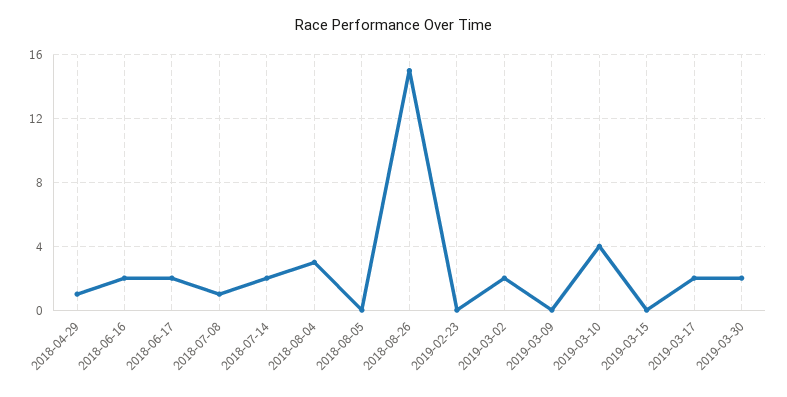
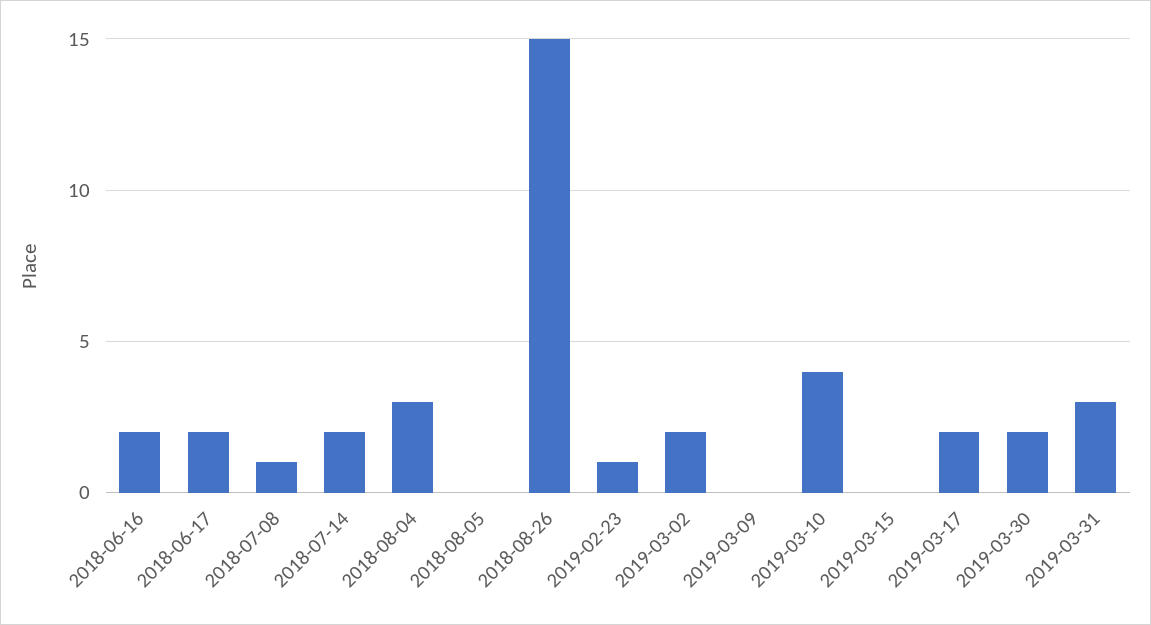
2018-04-29: 1 -> none
2019-02-23: 0 -> 1
2019-03-31: none -> 3

